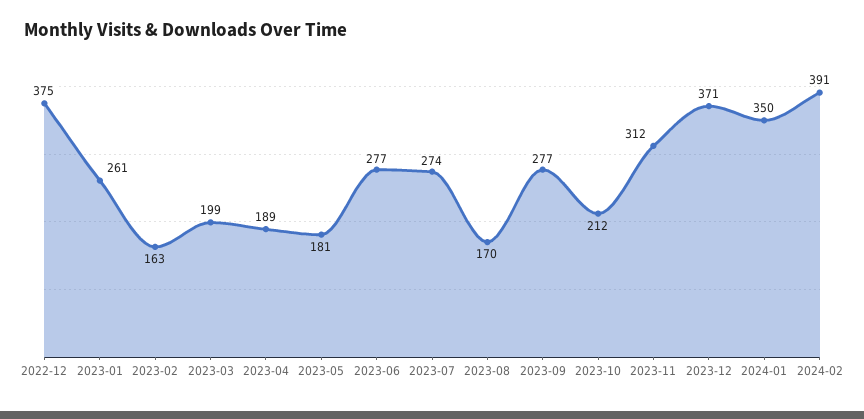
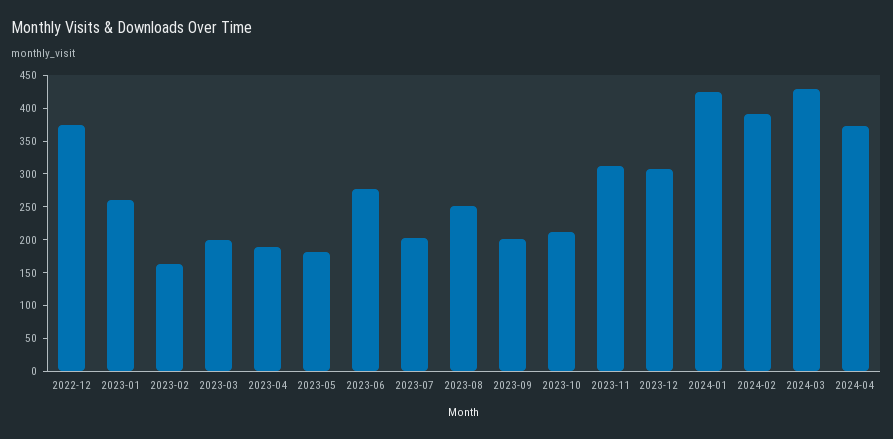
2023-07: 274 -> 200
2023-08: 170 -> 250
2023-09: 277 -> 200
2023-12: 371 -> 300
2024-01: 350 -> 425
2024-03: none -> 425
2024-04: none -> 375

